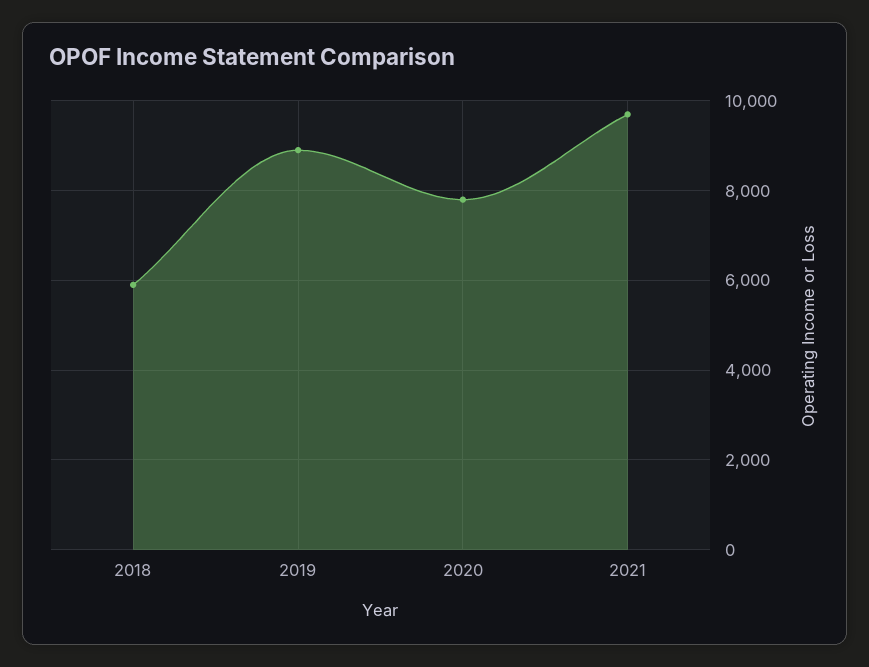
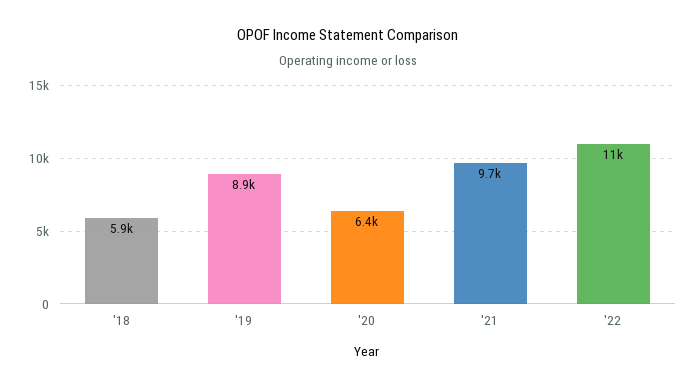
2020: 7800 -> 6400
'22: none -> 11000

